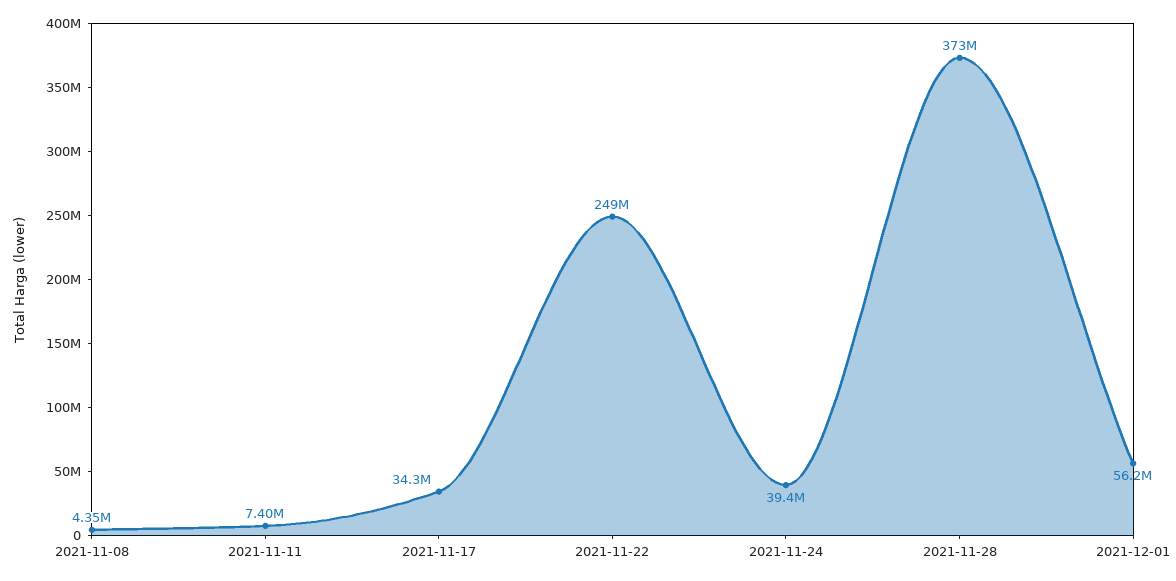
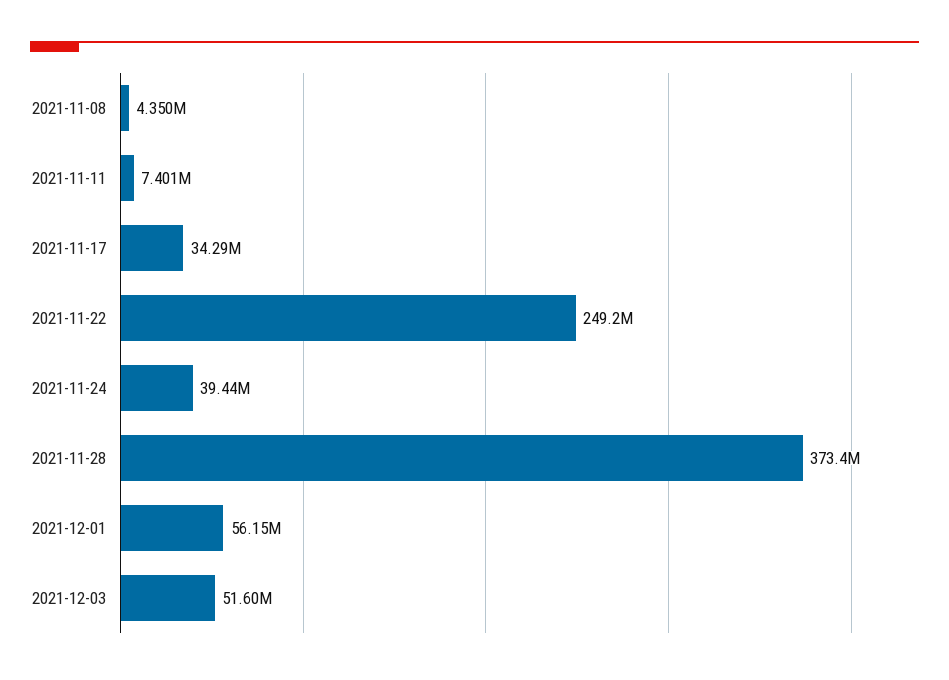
2021-12-03: none -> 51600000

